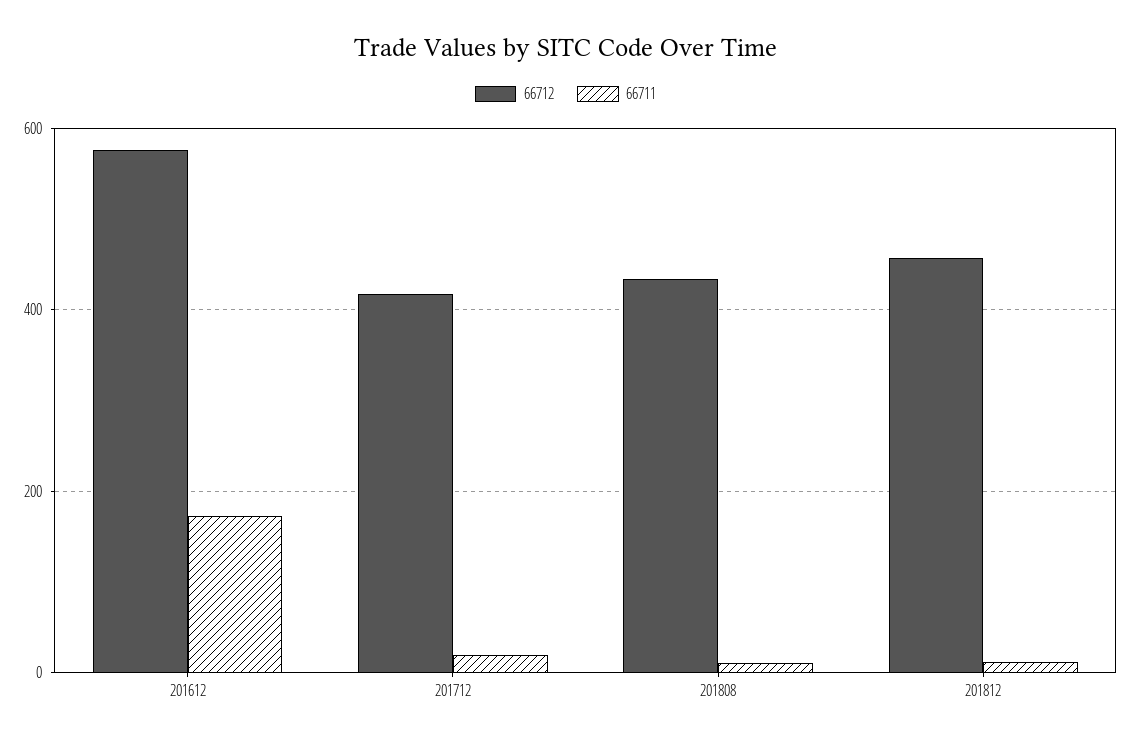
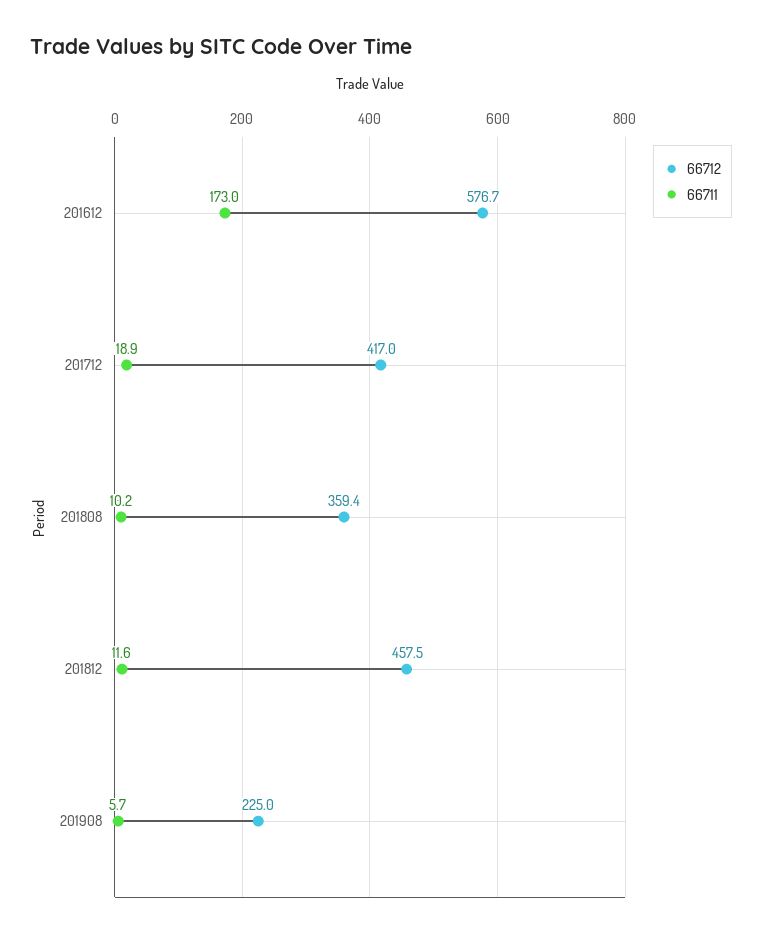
66712, 201808: 440 -> 359.4
66712, 201908: none -> 225
66711, 201908: none -> 5.7

